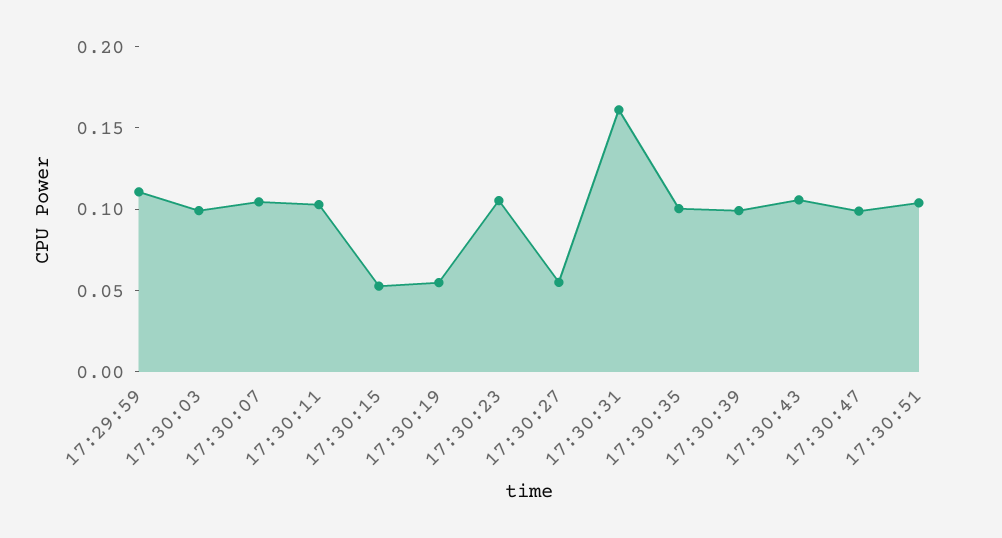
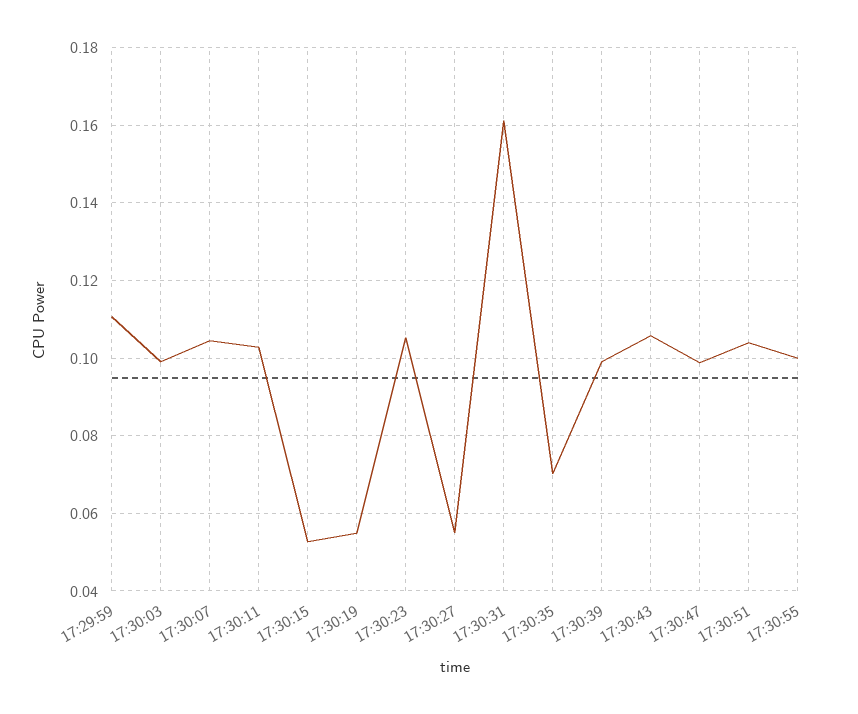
17:30:35: 0.1 -> 0.07
17:30:55: none -> 0.1

